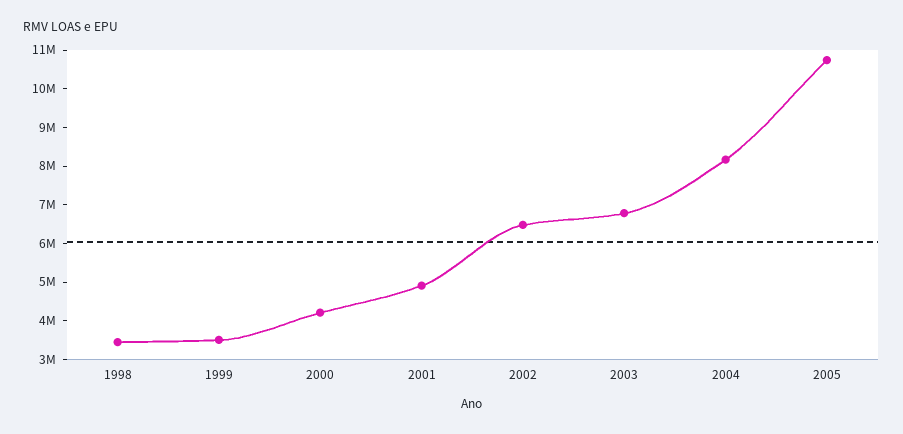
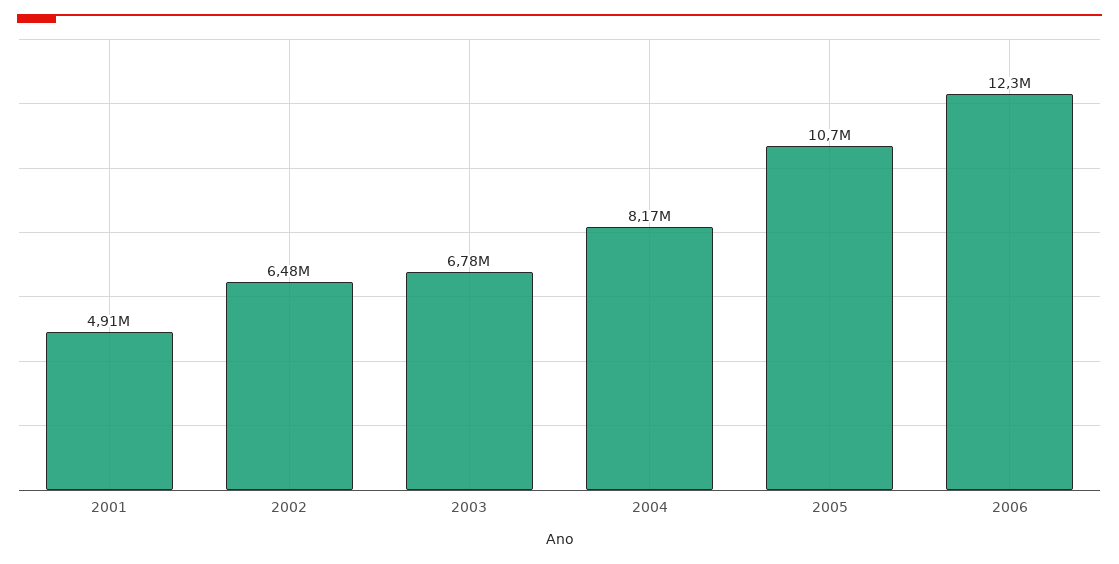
1998: 3500000 -> none
1999: 3500000 -> none
2000: 4250000 -> none
2006: none -> 12300000

